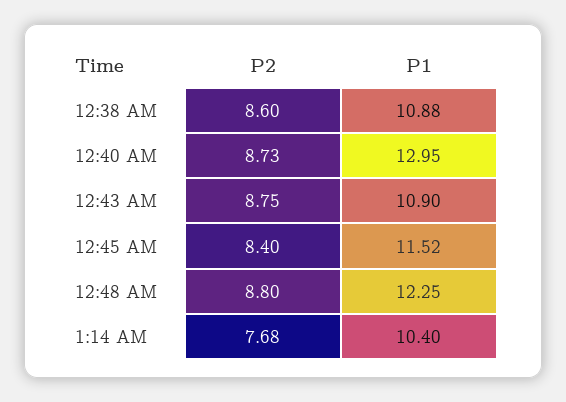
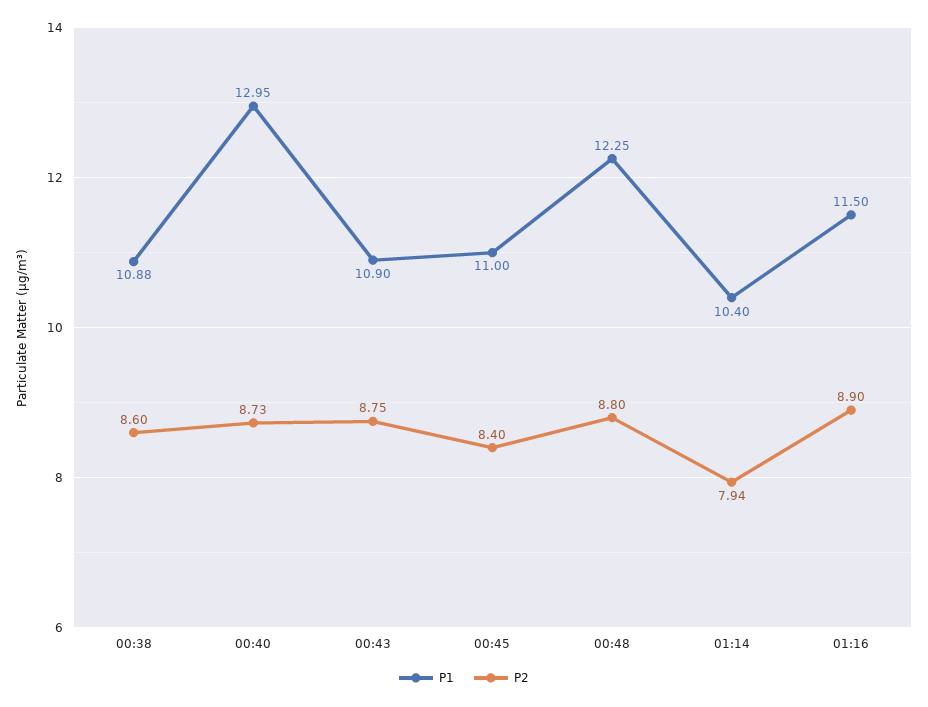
P1, 12:45 AM: 11.52 -> 11
P2, 1:14 AM: 7.68 -> 7.94
P1, 01:16: none -> 11.5
P2, 01:16: none -> 8.9

